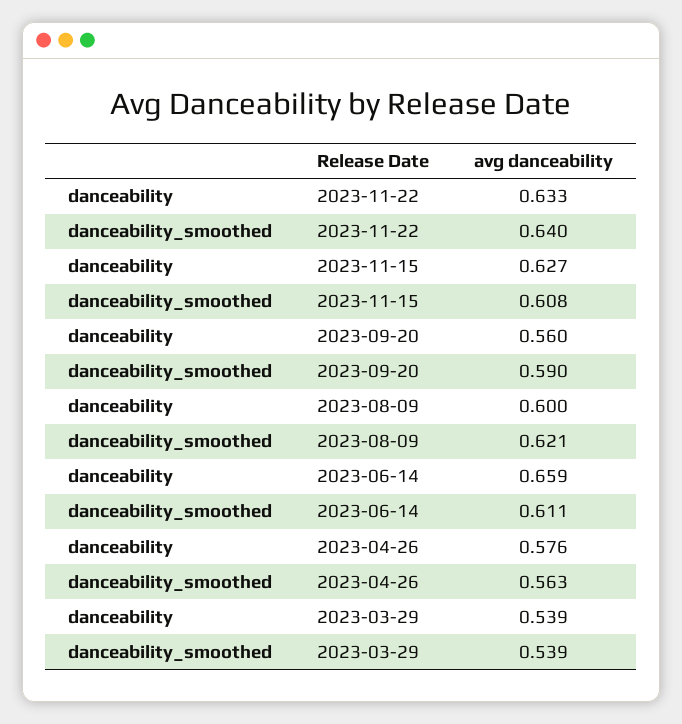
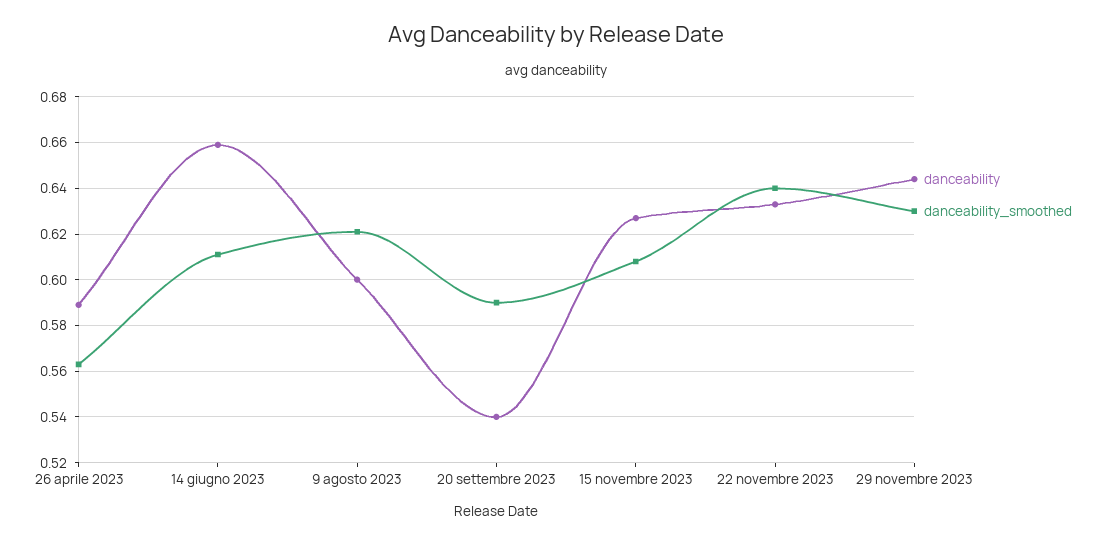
danceability, 2023-09-20: 0.56 -> 0.54
danceability, 2023-04-26: 0.576 -> 0.59
danceability, 2023-03-29: 0.539 -> none
danceability_smoothed, 2023-03-29: 0.539 -> none
danceability, 29 novembre 2023: none -> 0.645
danceability_smoothed, 29 novembre 2023: none -> 0.63

